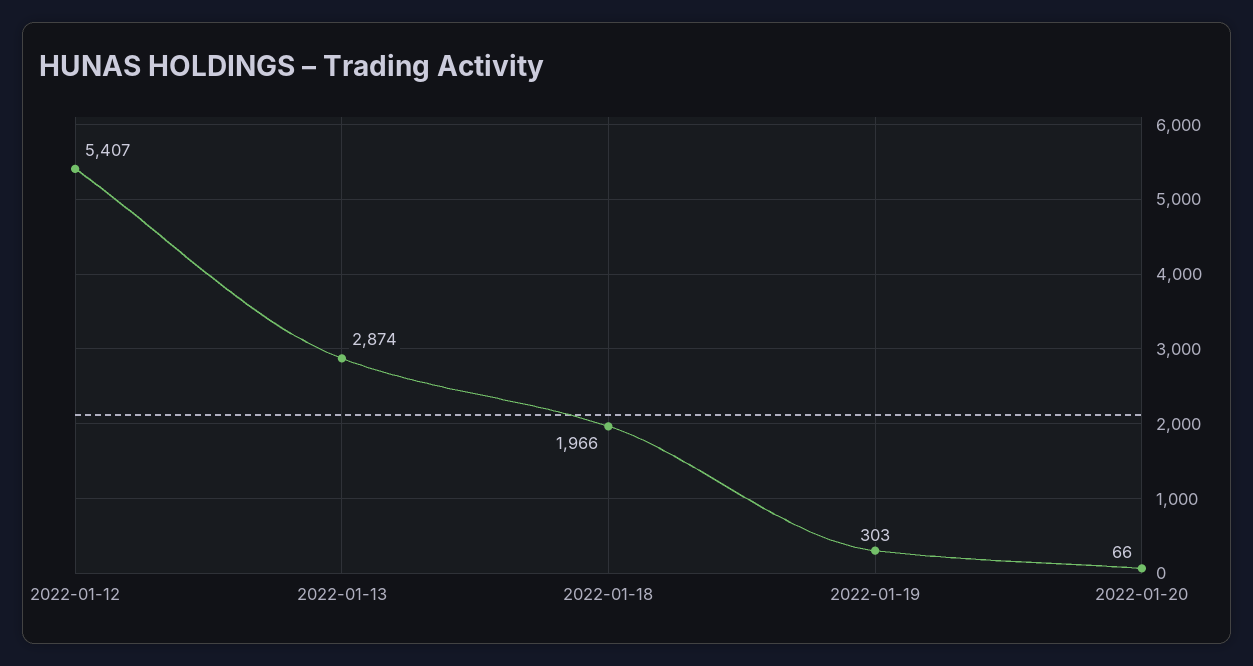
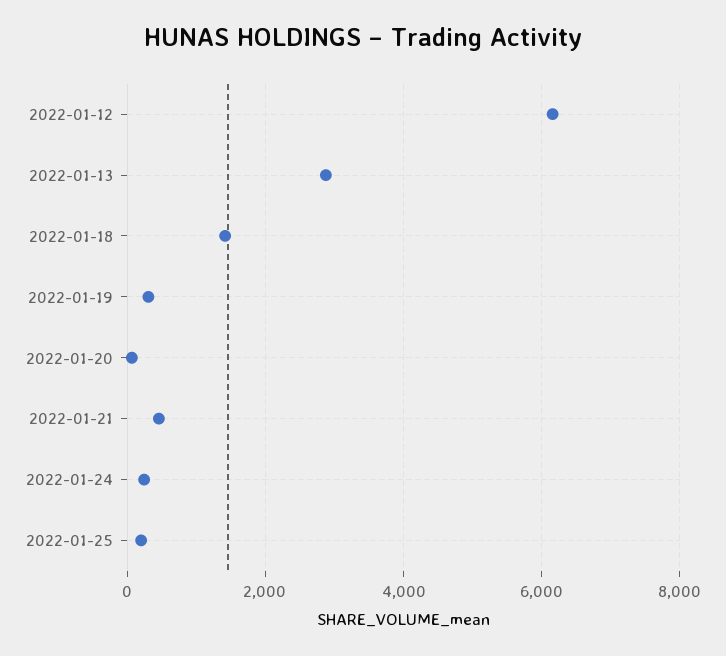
2022-01-12: 5407 -> 6200
2022-01-18: 1966 -> 1400
2022-01-21: none -> 400
2022-01-24: none -> 200
2022-01-25: none -> 200

